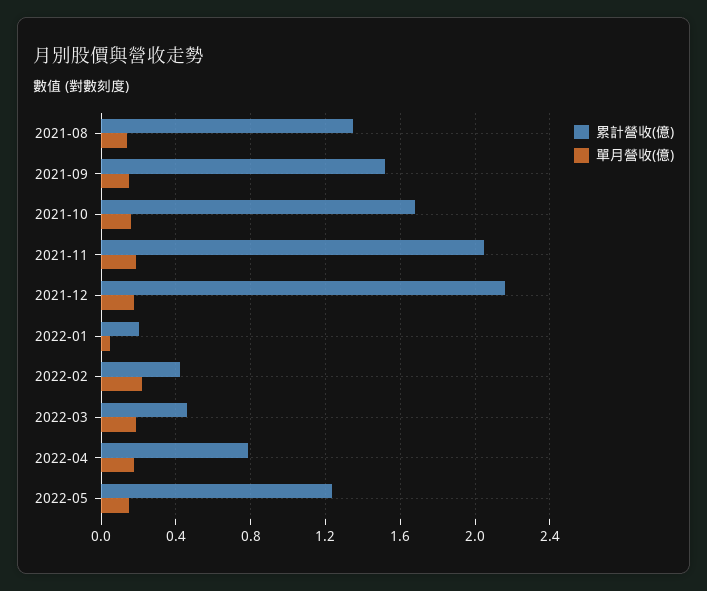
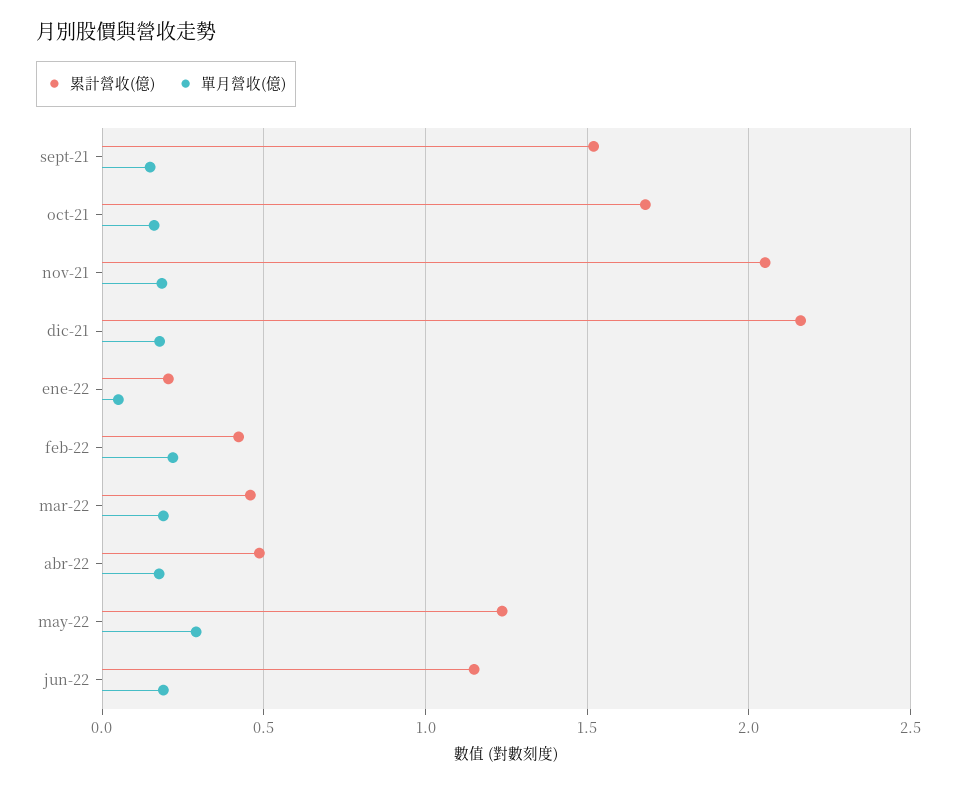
累計營收(億), 2021-08: 1.35 -> none
單月營收(億), 2021-08: 0.15 -> none
累計營收(億), 2022-04: 0.8 -> 0.5
單月營收(億), 2022-05: 0.15 -> 0.3
累計營收(億), jun-22: none -> 1.15
單月營收(億), jun-22: none -> 0.2

